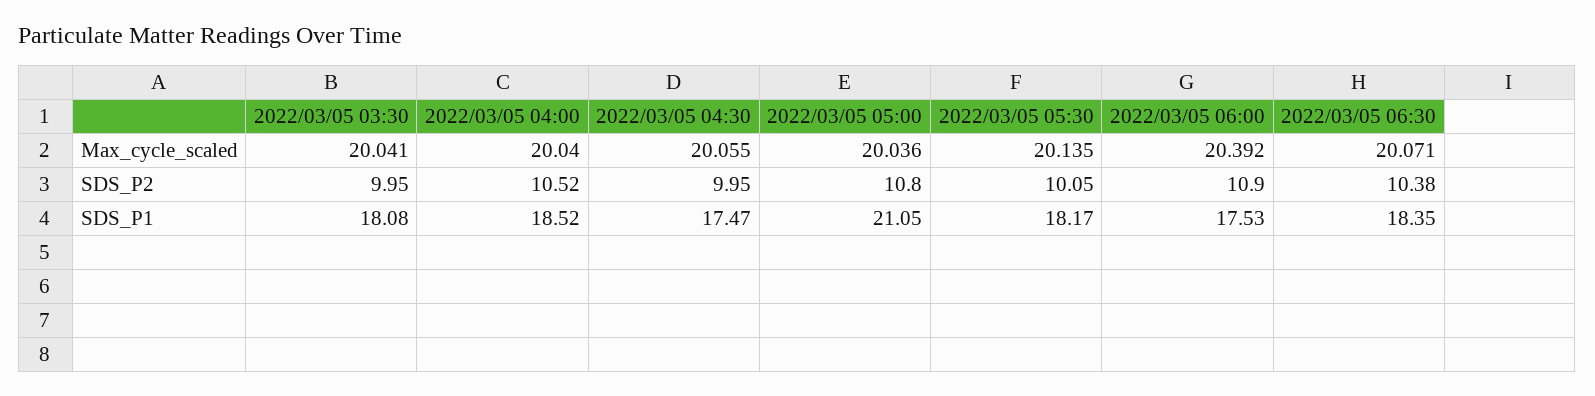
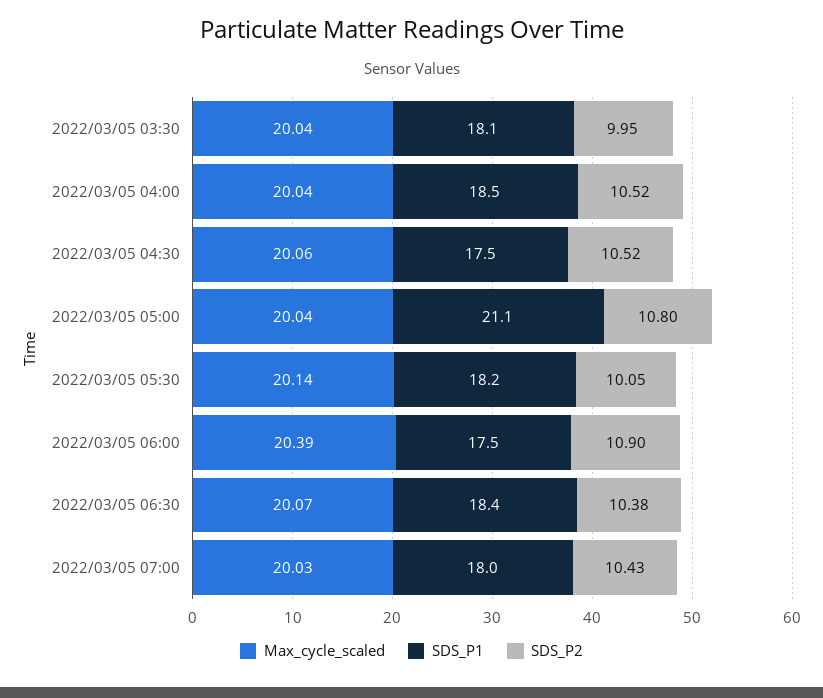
SDS_P2, 2022/03/05 04:30: 9.95 -> 10.52
Max_cycle_scaled, 2022/03/05 07:00: none -> 20.03
SDS_P1, 2022/03/05 07:00: none -> 18
SDS_P2, 2022/03/05 07:00: none -> 10.43

